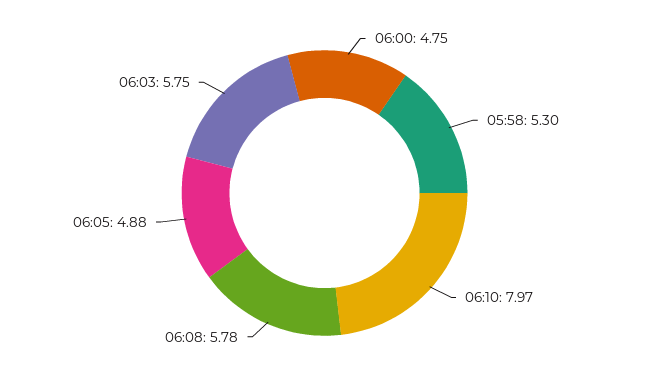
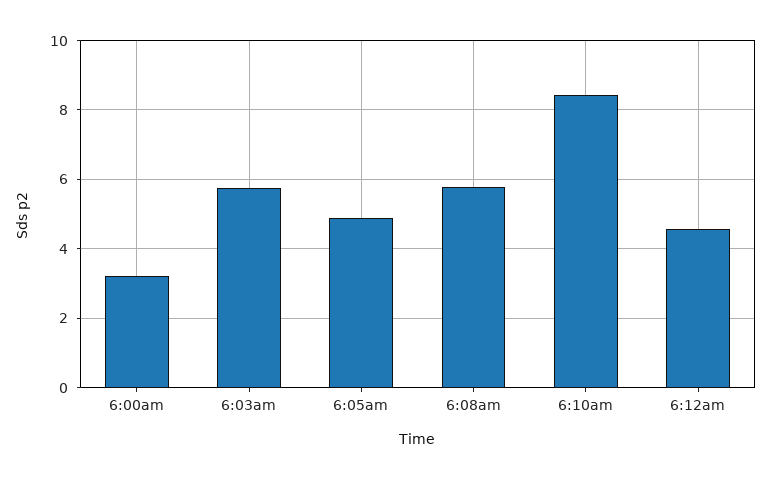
06:00: 4.75 -> 3.2
05:58: 5.3 -> none
06:10: 7.97 -> 8.4
6:12am: none -> 4.6

